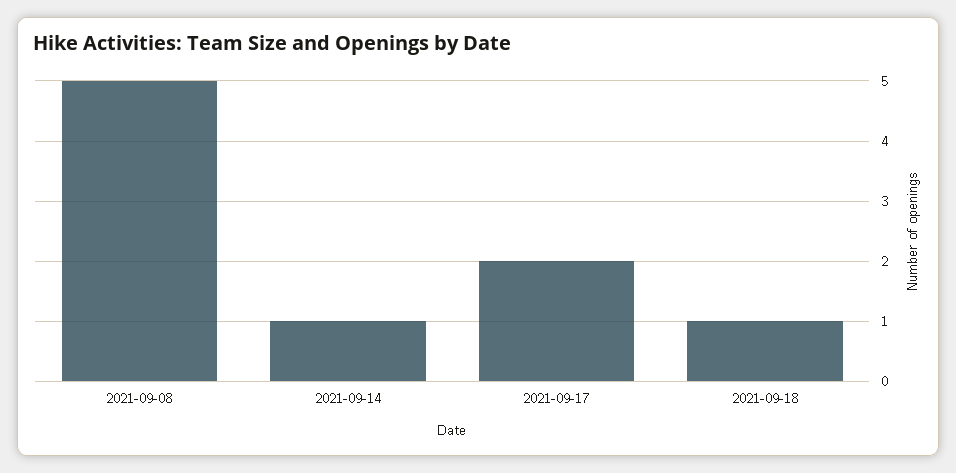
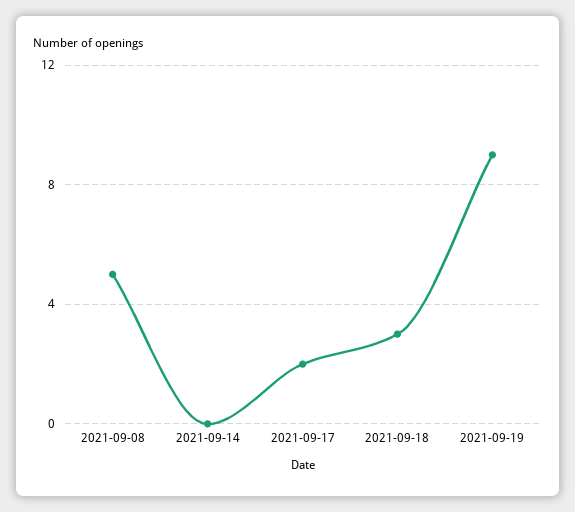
2021-09-14: 1 -> 0
2021-09-18: 1 -> 3
2021-09-19: none -> 9

